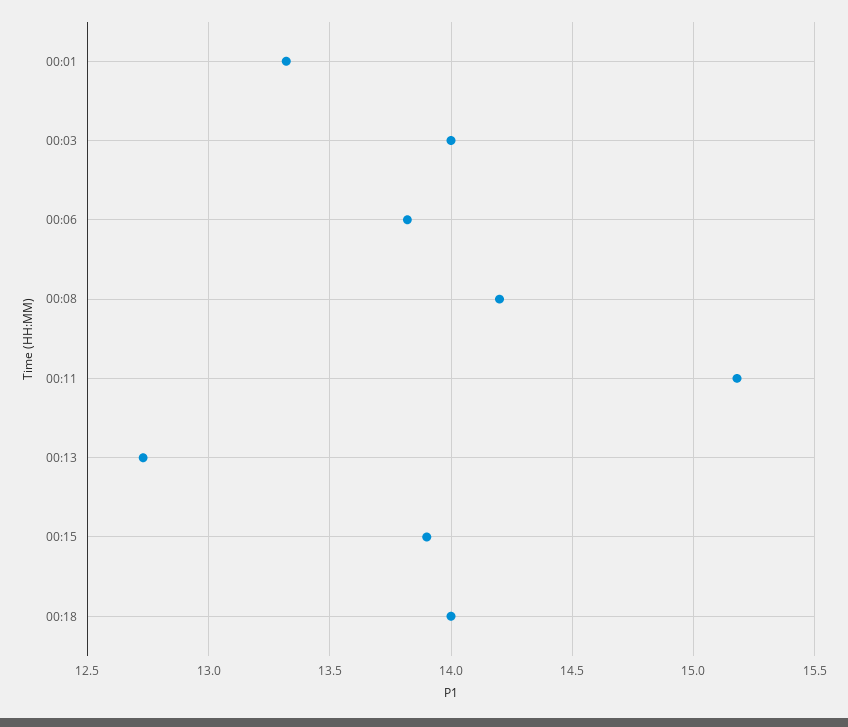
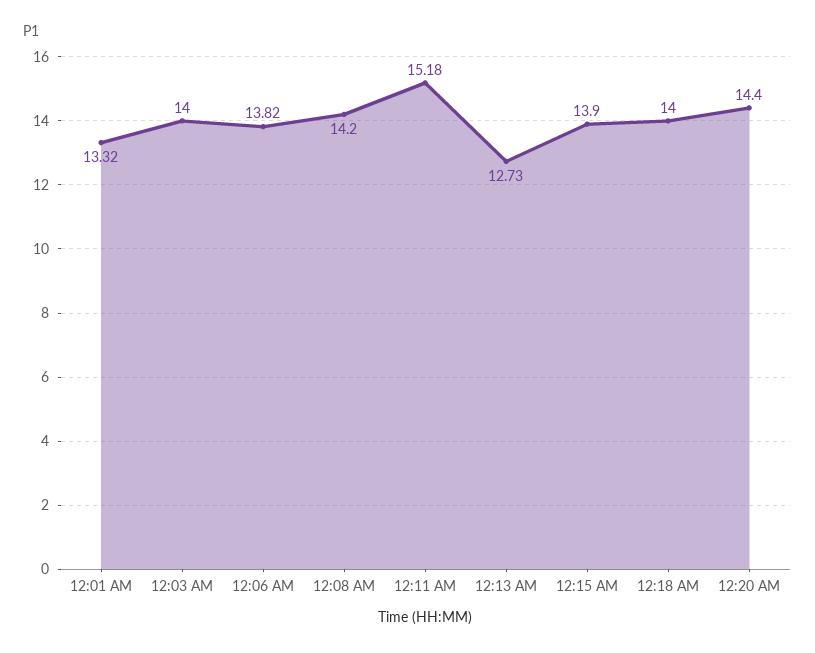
12:20 AM: none -> 14.4

